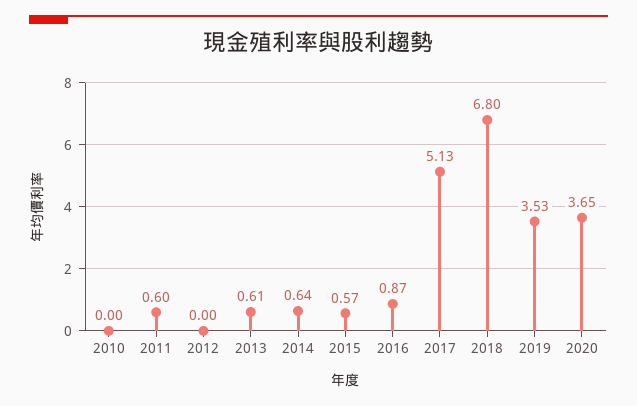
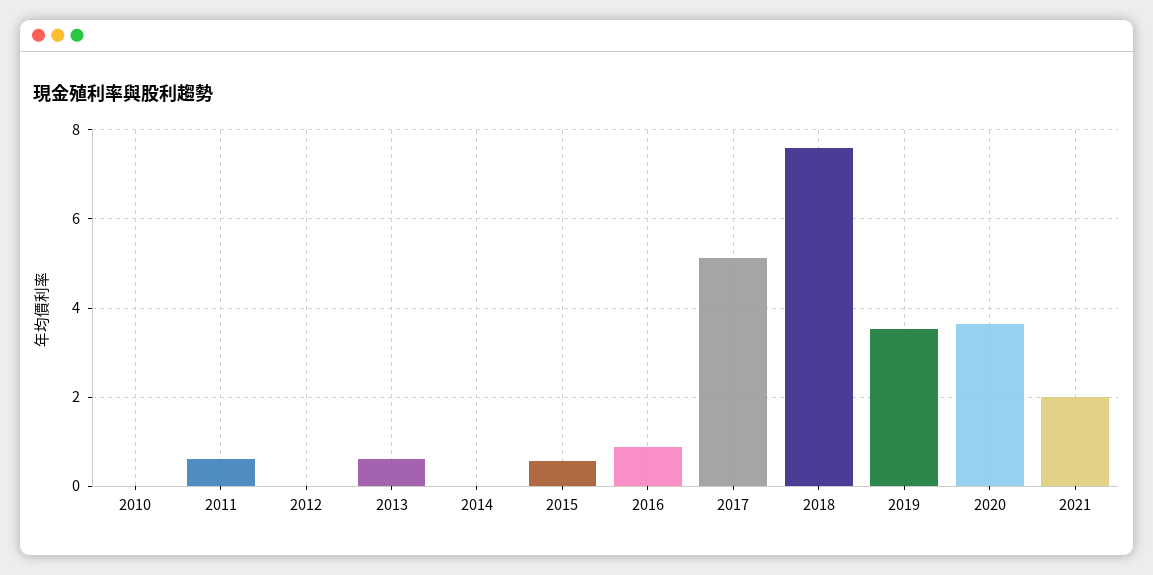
2014: 0.64 -> 0
2018: 6.8 -> 7.6
2021: none -> 2

